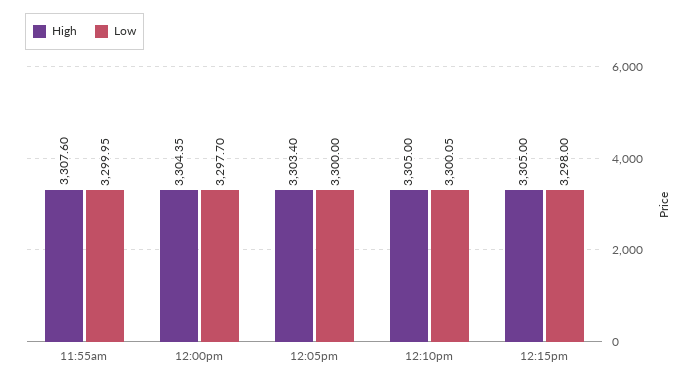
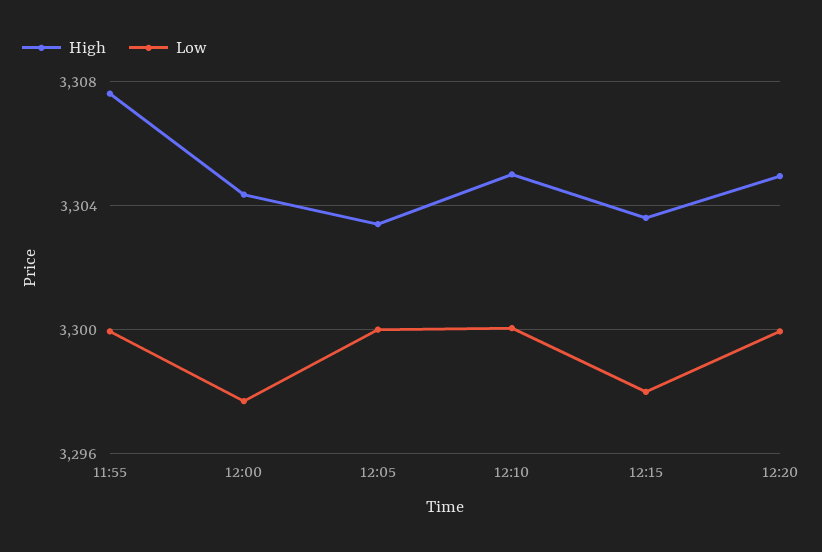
High, 12:15pm: 3305 -> 3303.5
High, 12:20: none -> 3305
Low, 12:20: none -> 3300

